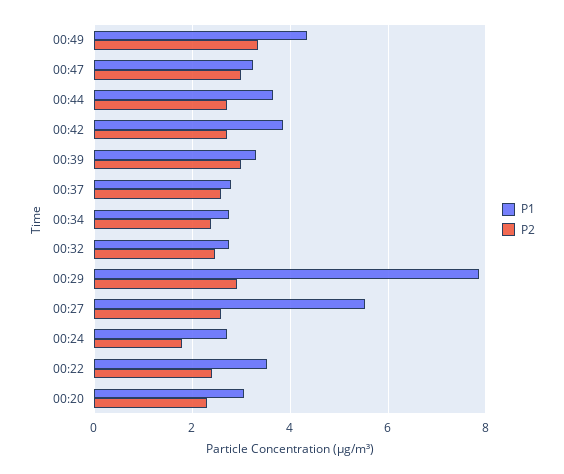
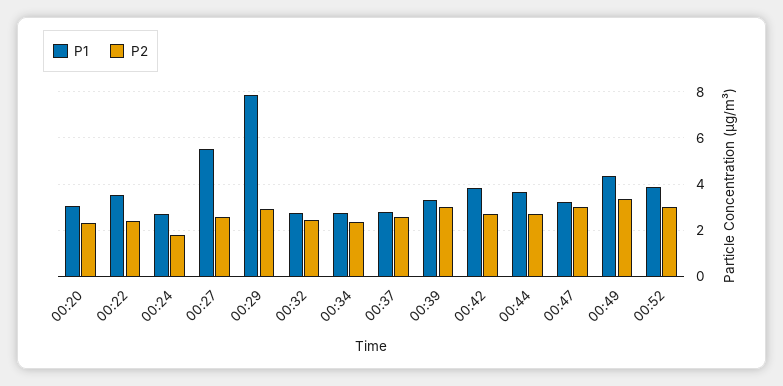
P1, 00:52: none -> 4
P2, 00:52: none -> 3

